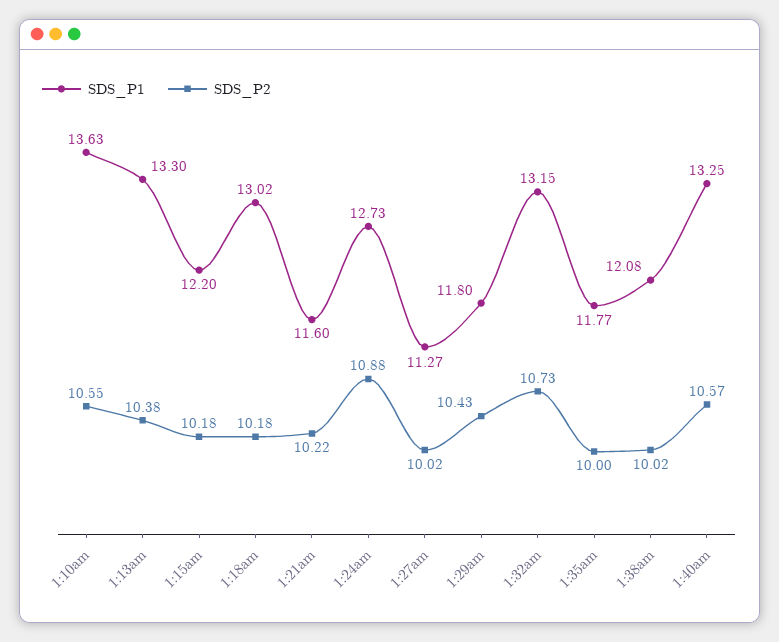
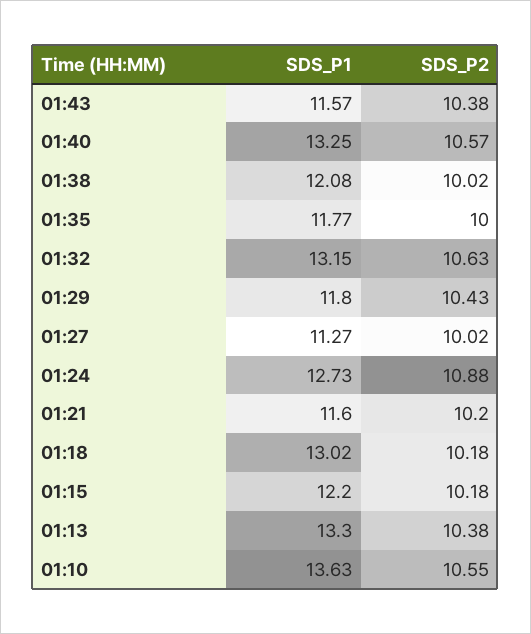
SDS_P2, 1:21am: 10.22 -> 10.2
SDS_P2, 1:32am: 10.73 -> 10.63
SDS_P1, 01:43: none -> 11.57
SDS_P2, 01:43: none -> 10.38

